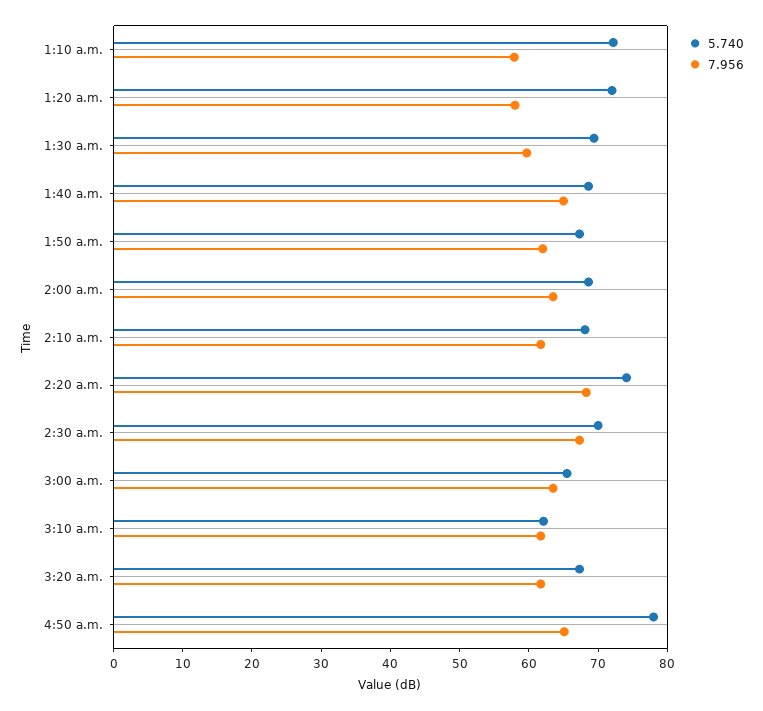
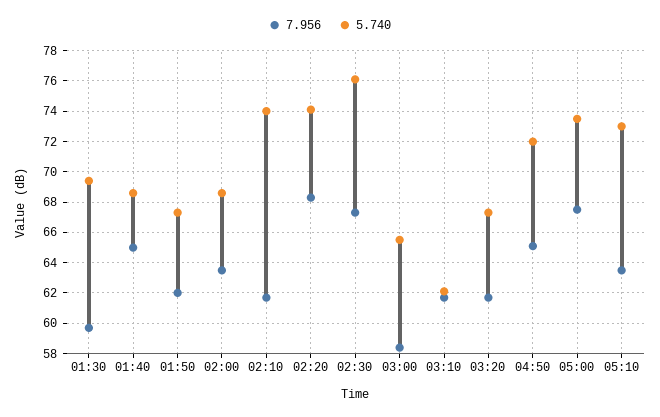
5.740, 1:10 a.m.: 72 -> none
7.956, 1:10 a.m.: 58 -> none
5.740, 1:20 a.m.: 72 -> none
7.956, 1:20 a.m.: 58 -> none
5.740, 2:10 a.m.: 68 -> 74
5.740, 2:30 a.m.: 70 -> 76
7.956, 3:00 a.m.: 64 -> 58.5
5.740, 4:50 a.m.: 78 -> 72
7.956, 05:00: none -> 67.5
5.740, 05:00: none -> 73.5
7.956, 05:10: none -> 63.5
5.740, 05:10: none -> 73

